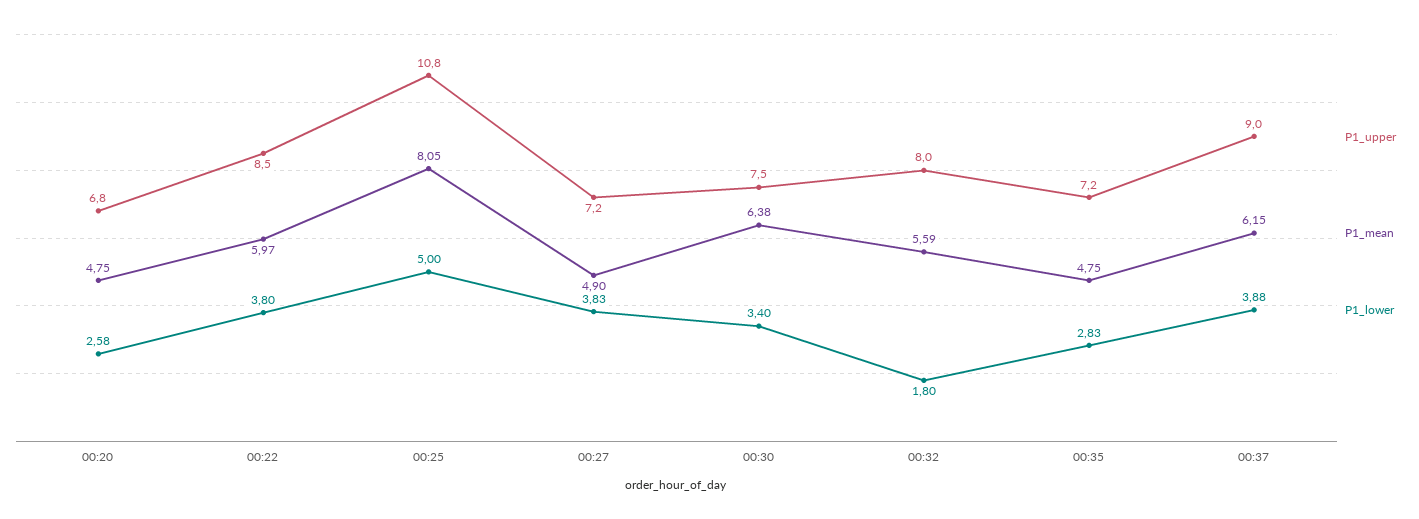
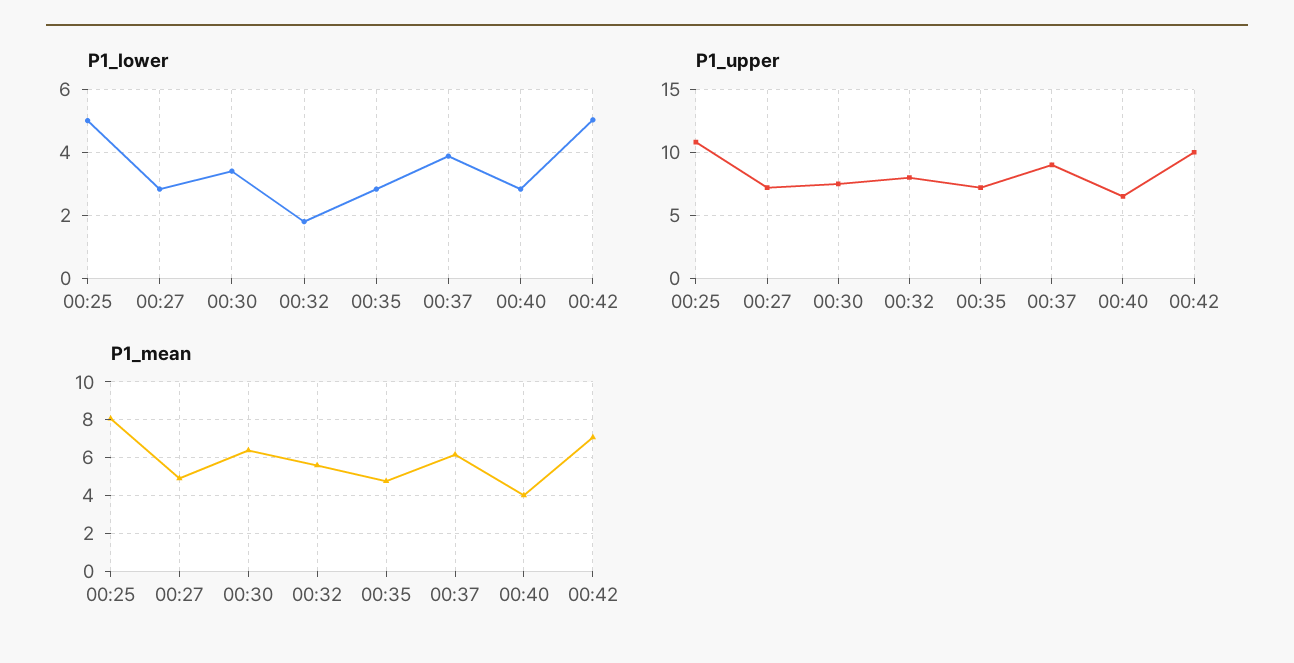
P1_upper, 00:20: 6.8 -> none
P1_mean, 00:20: 4.75 -> none
P1_lower, 00:20: 2.58 -> none
P1_upper, 00:22: 8.5 -> none
P1_mean, 00:22: 5.97 -> none
P1_lower, 00:22: 3.8 -> none
P1_lower, 00:27: 3.83 -> 2.8
P1_lower, 00:40: none -> 2.8
P1_lower, 00:42: none -> 5
P1_upper, 00:40: none -> 6.5
P1_upper, 00:42: none -> 10
P1_mean, 00:40: none -> 4
P1_mean, 00:42: none -> 7

